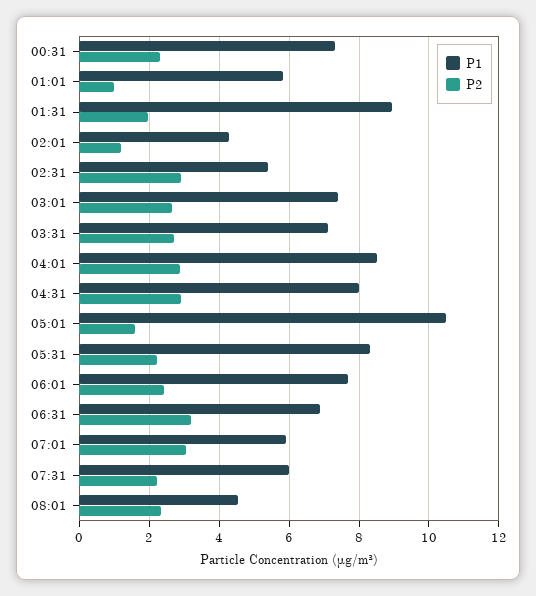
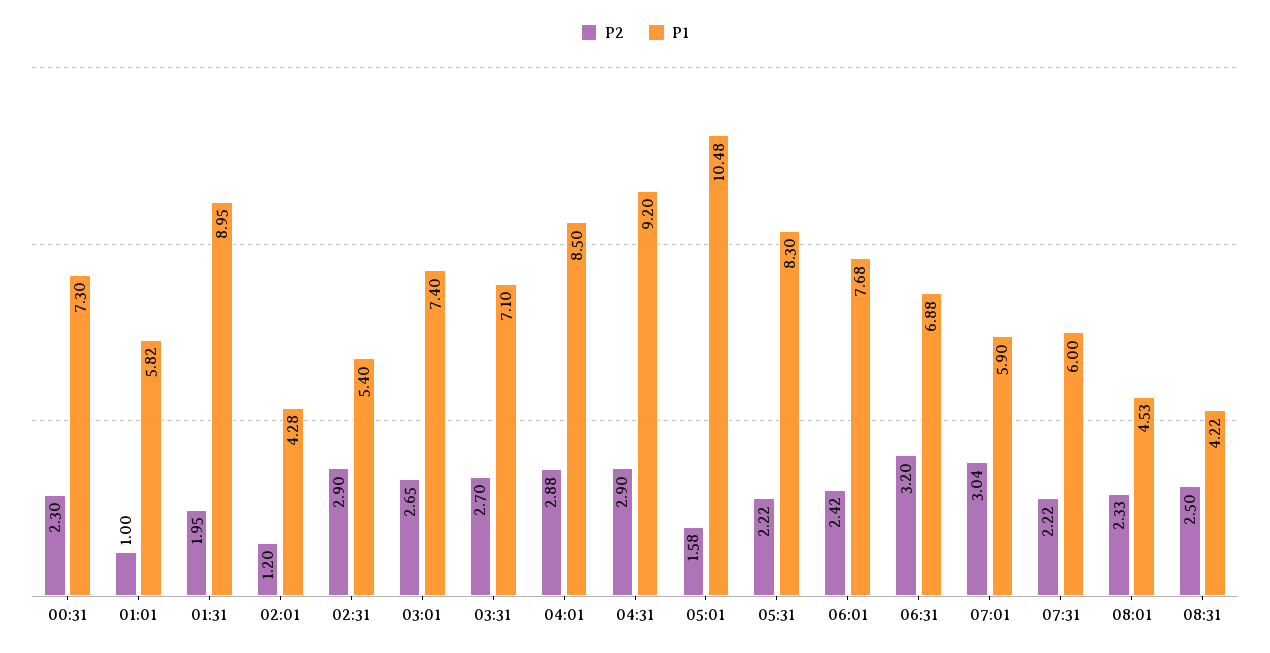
P1, 04:31: 8 -> 9.2
P2, 08:31: none -> 2.5
P1, 08:31: none -> 4.22

